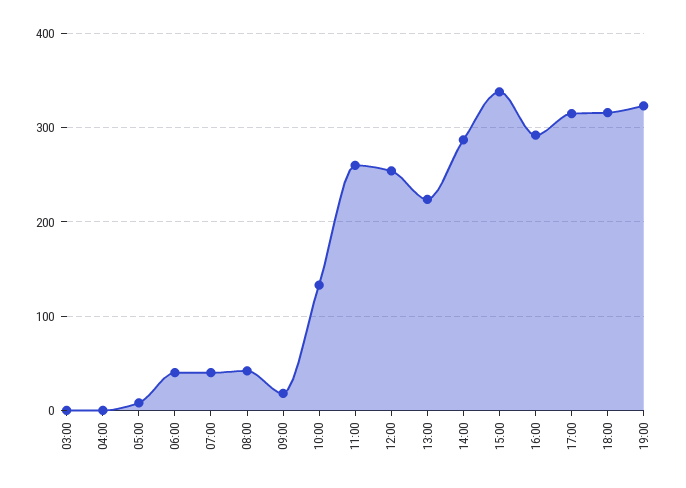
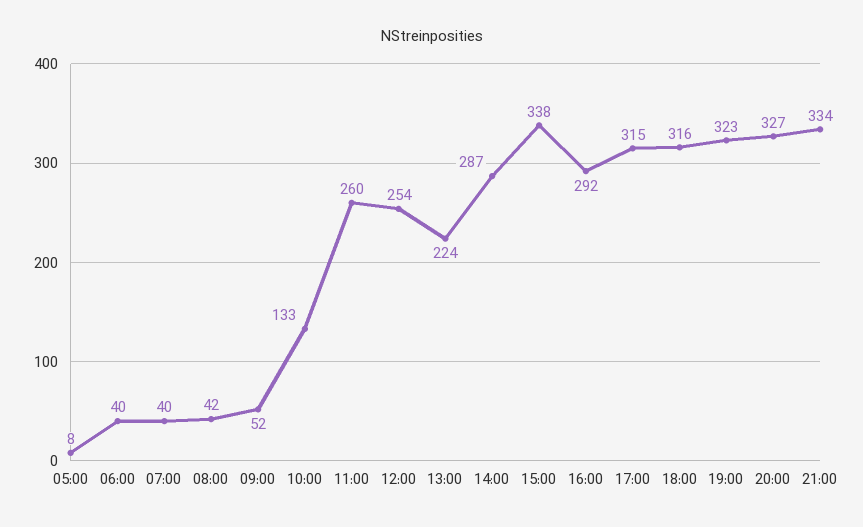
03:00: 0 -> none
04:00: 0 -> none
09:00: 20 -> 52
20:00: none -> 327
21:00: none -> 334

